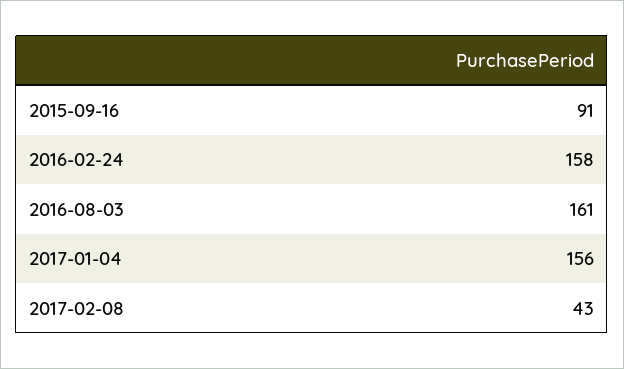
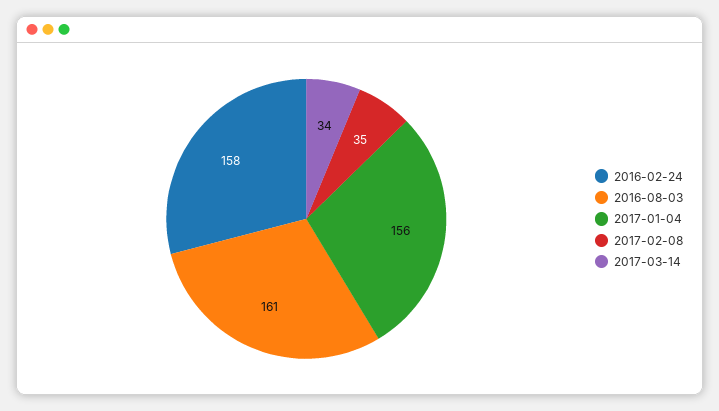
2015-09-16: 91 -> none
2017-02-08: 43 -> 35
2017-03-14: none -> 34

